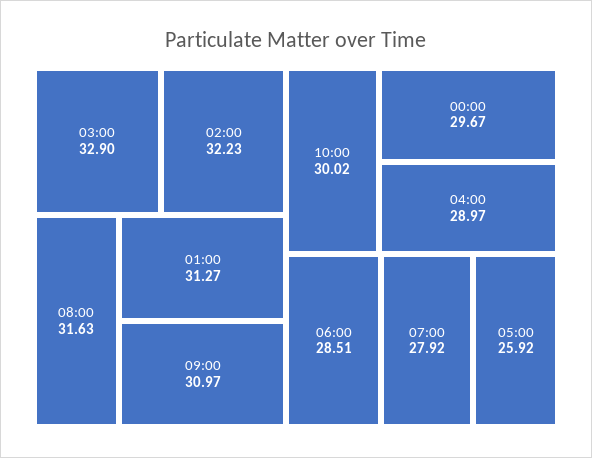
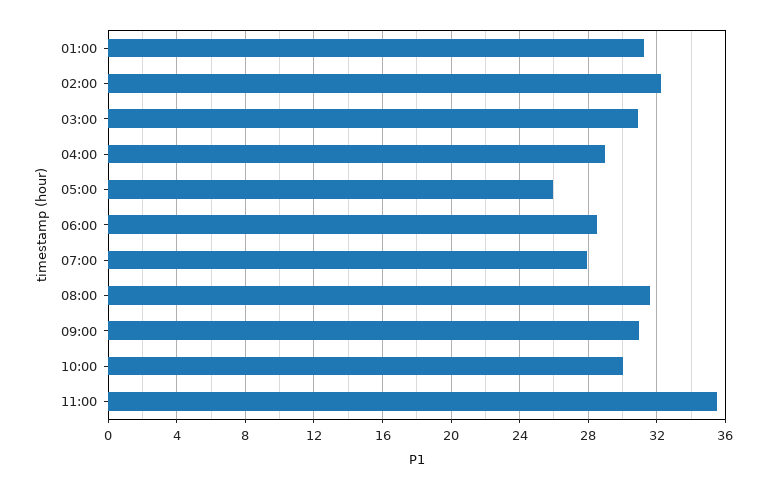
03:00: 32.9 -> 31
00:00: 29.67 -> none
11:00: none -> 35.5

